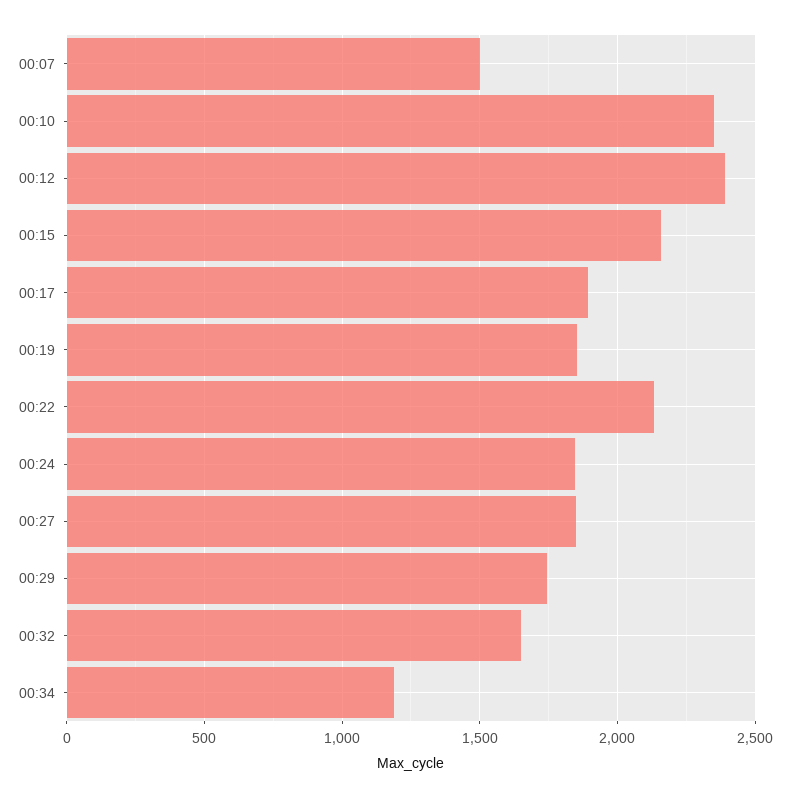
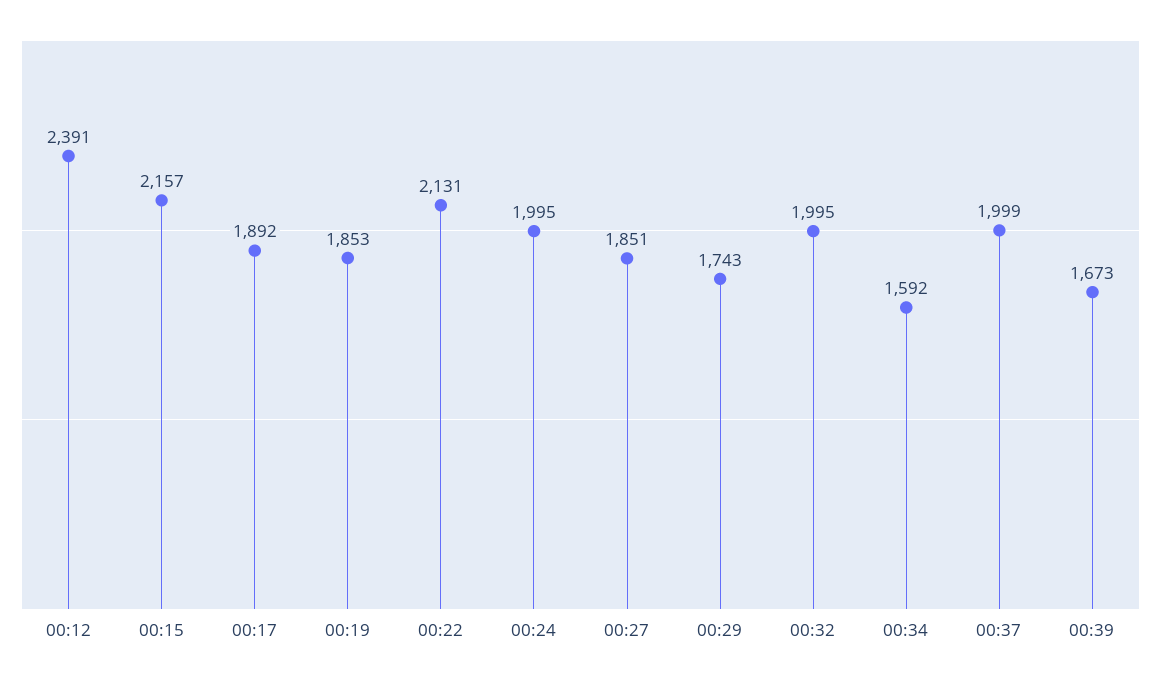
00:07: 1500 -> none
00:10: 2350 -> none
00:24: 1850 -> 1995
00:32: 1650 -> 1995
00:34: 1200 -> 1592
00:37: none -> 1999
00:39: none -> 1673

